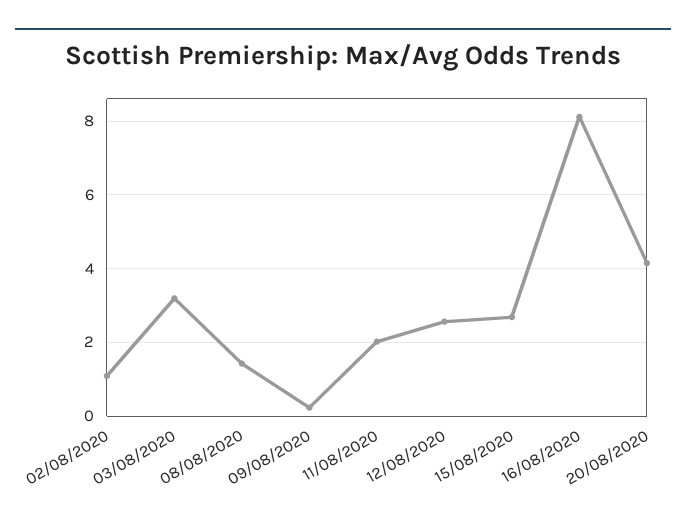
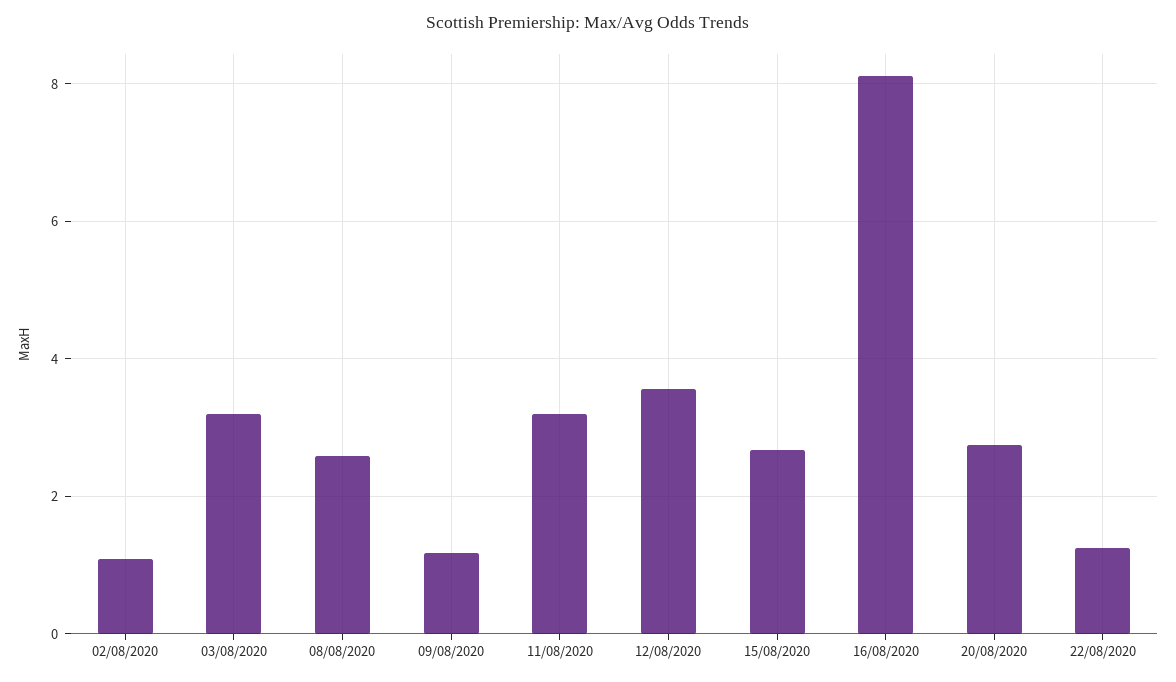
08/08/2020: 1.4 -> 2.6
09/08/2020: 0.2 -> 1.2
11/08/2020: 2 -> 3.2
12/08/2020: 2.6 -> 3.6
20/08/2020: 4.2 -> 2.8
22/08/2020: none -> 1.2

